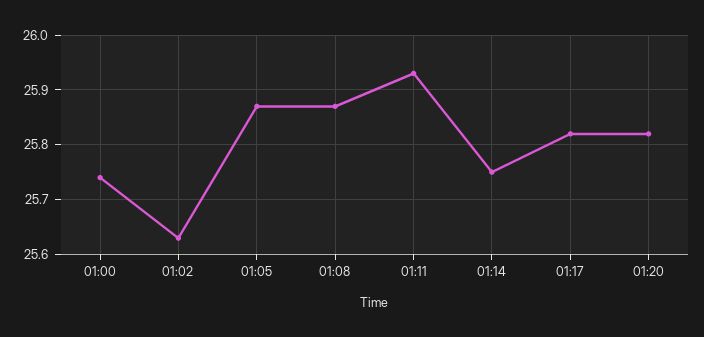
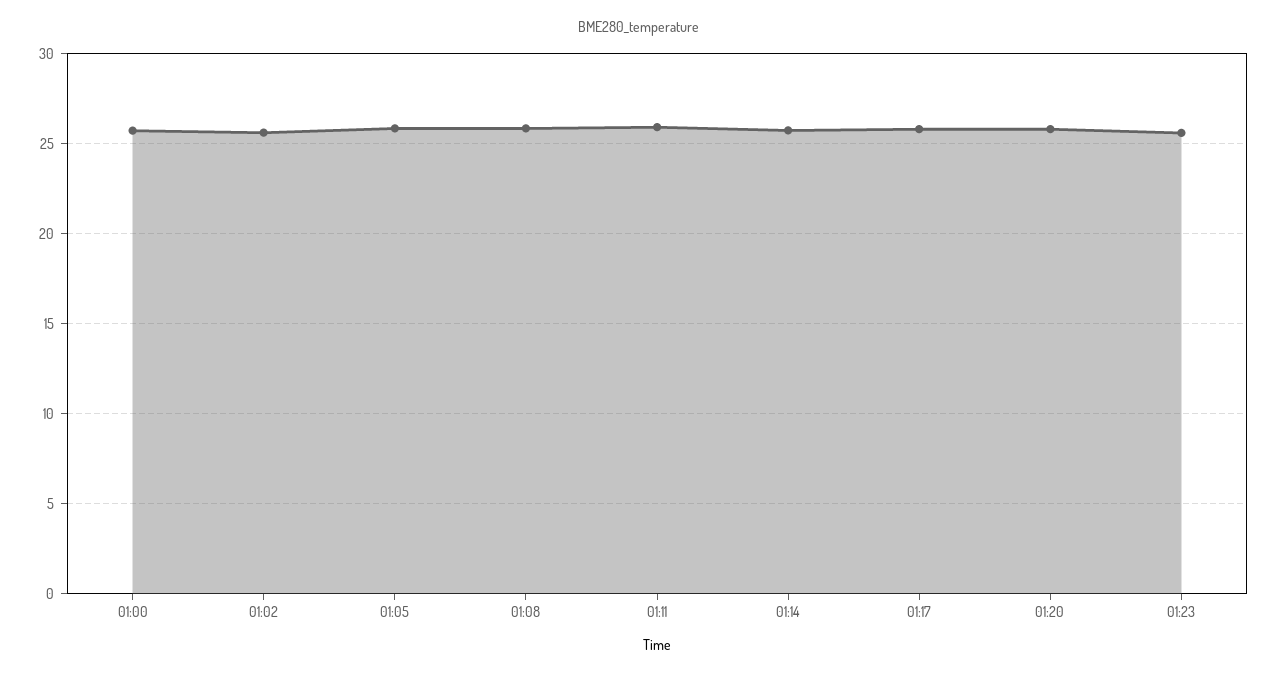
01:23: none -> 25.5

